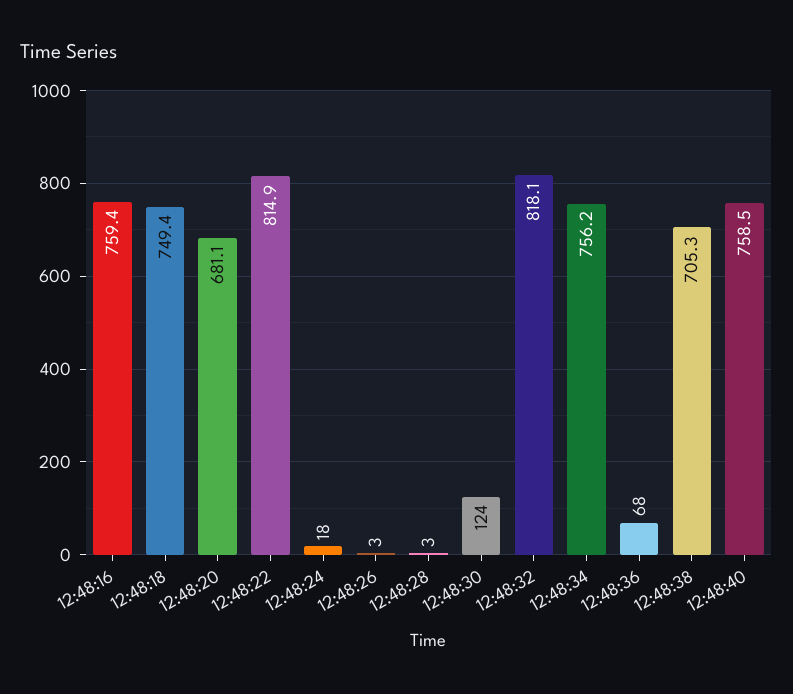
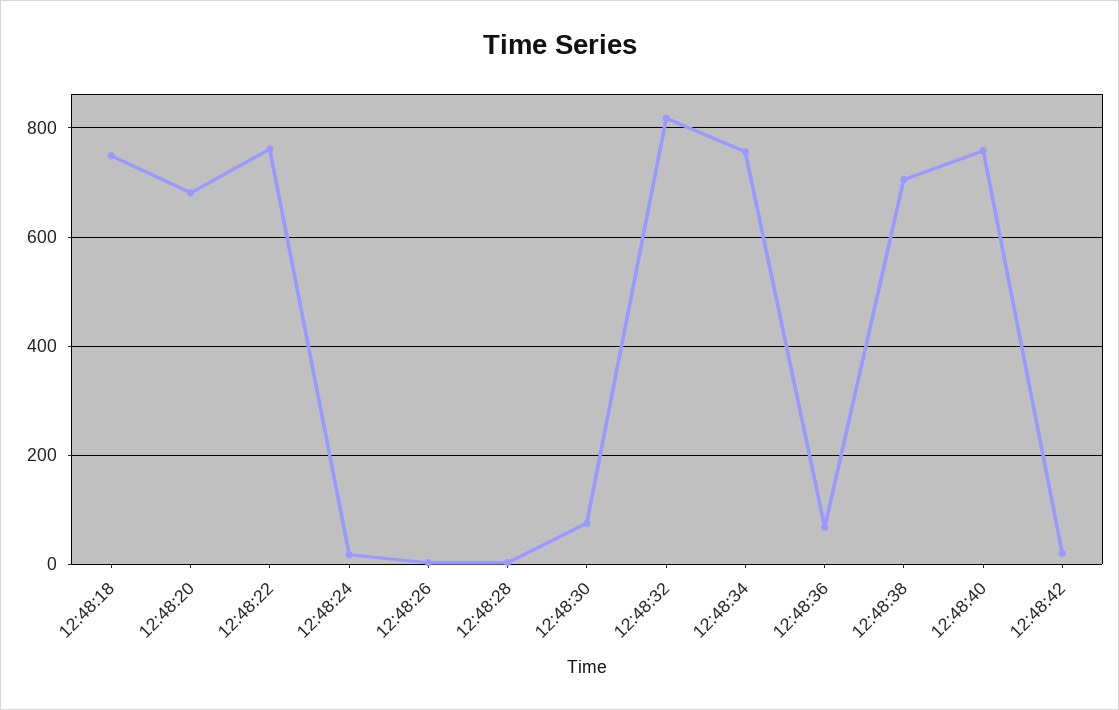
12:48:16: 759.4 -> none
12:48:22: 814.9 -> 760
12:48:30: 124 -> 80
12:48:42: none -> 20

